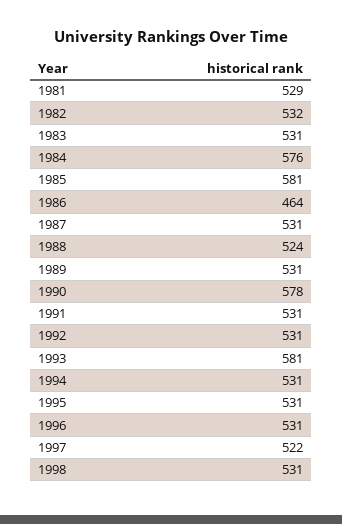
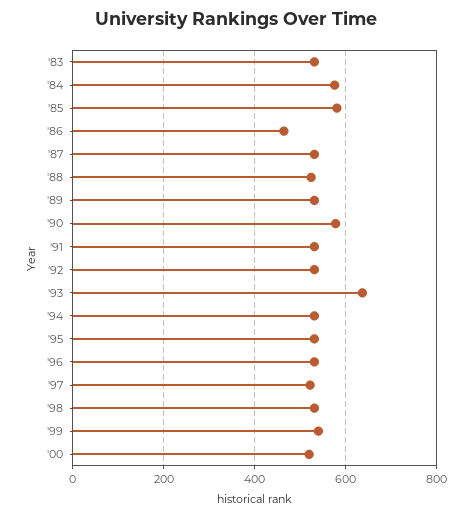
1981: 529 -> none
1982: 532 -> none
1993: 581 -> 640
'99: none -> 540
'00: none -> 520

